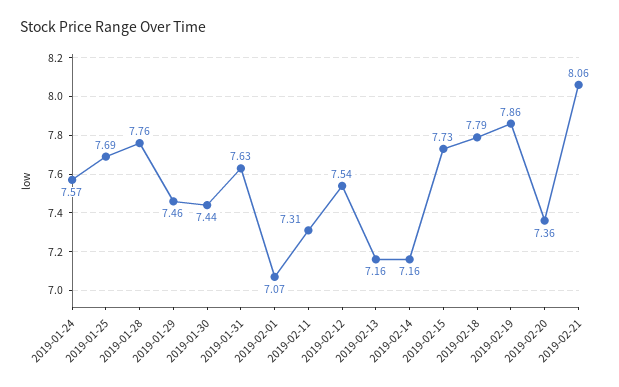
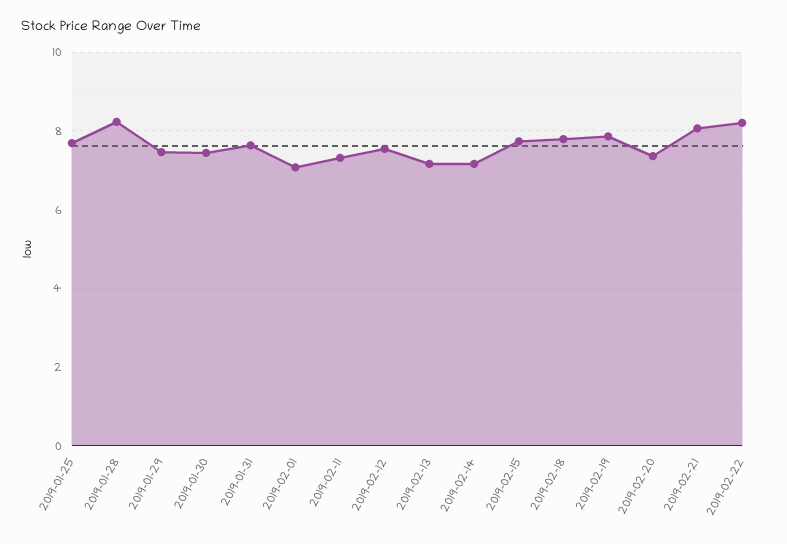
2019-01-24: 7.57 -> none
2019-01-28: 7.76 -> 8.2
2019-02-22: none -> 8.2

